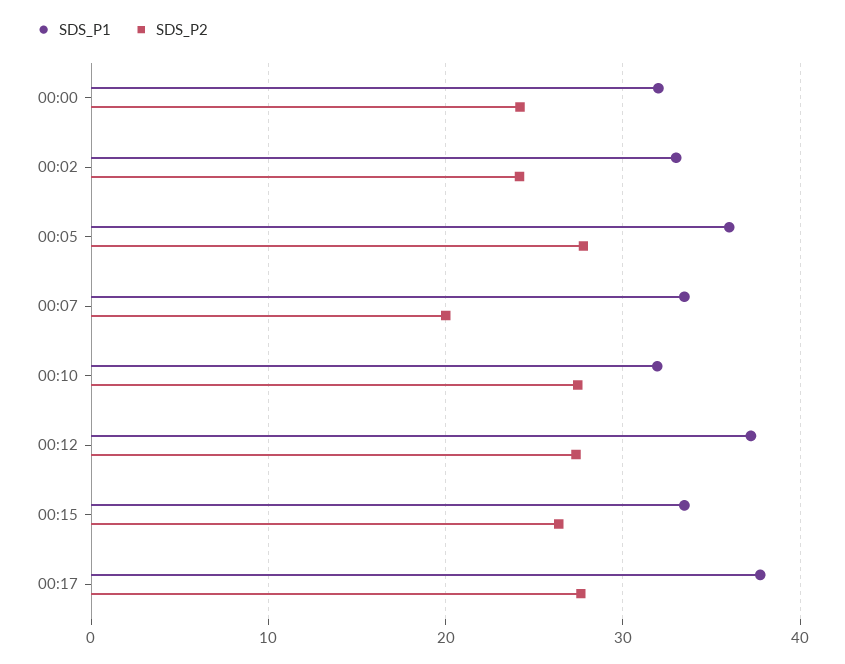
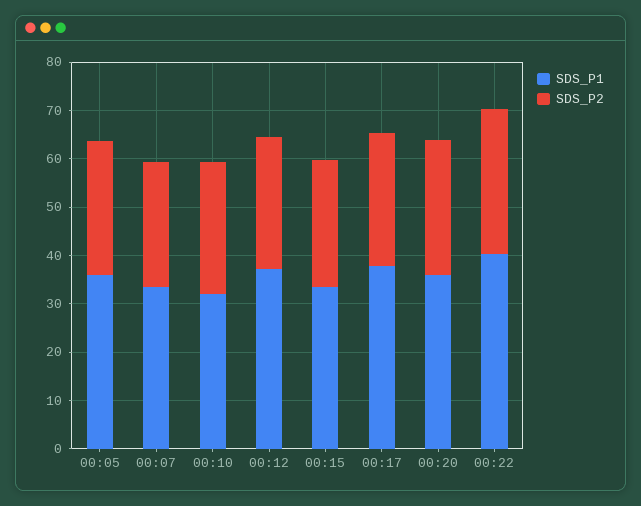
SDS_P1, 00:00: 32 -> none
SDS_P2, 00:00: 24 -> none
SDS_P1, 00:02: 33 -> none
SDS_P2, 00:02: 24 -> none
SDS_P2, 00:07: 20 -> 26
SDS_P1, 00:20: none -> 36
SDS_P2, 00:20: none -> 28
SDS_P1, 00:22: none -> 40
SDS_P2, 00:22: none -> 30

